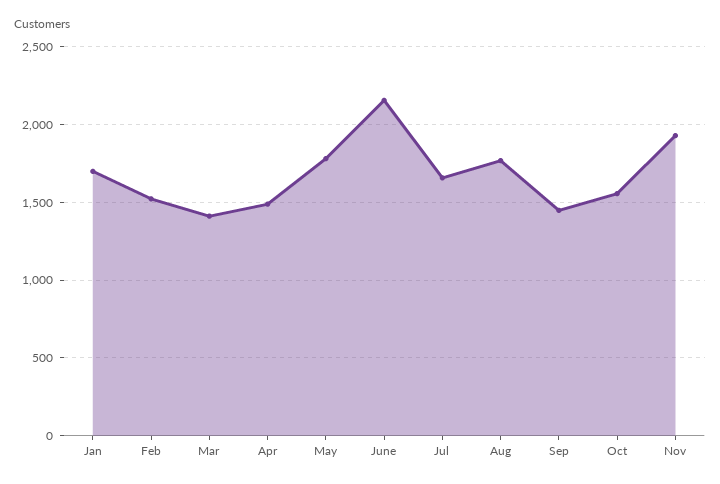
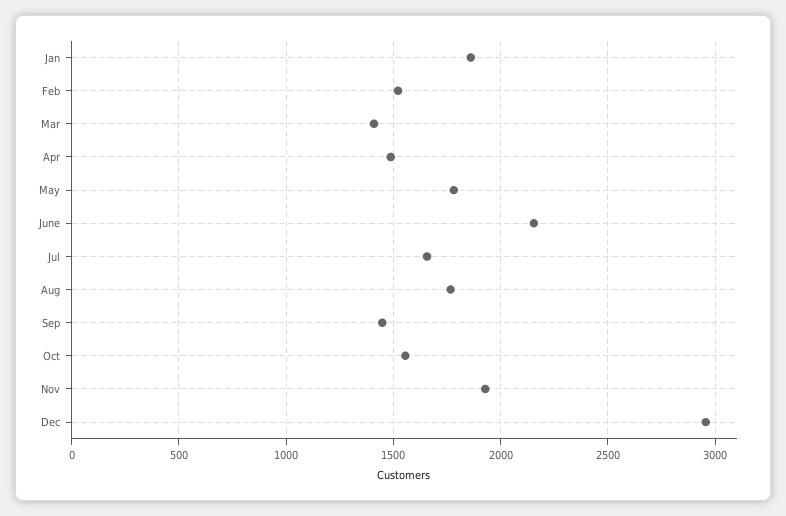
Jan: 1700 -> 1850
Dec: none -> 2950

